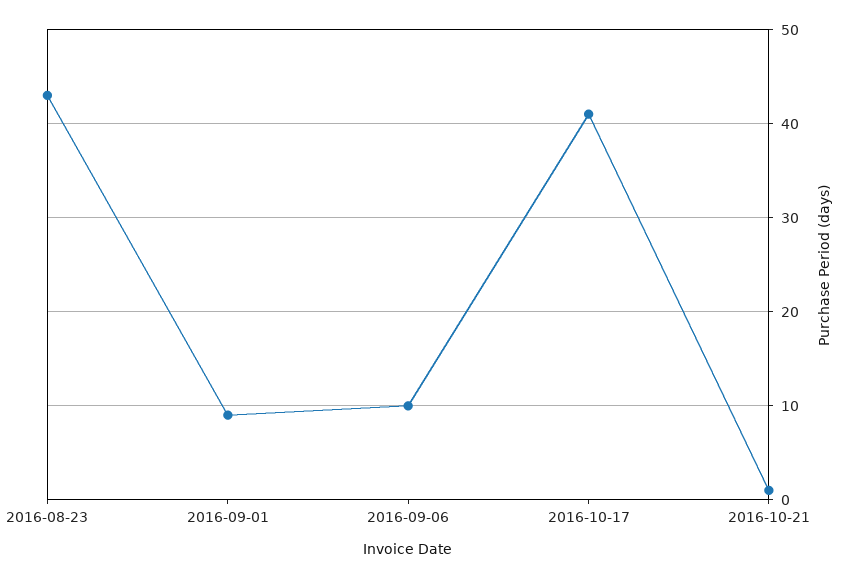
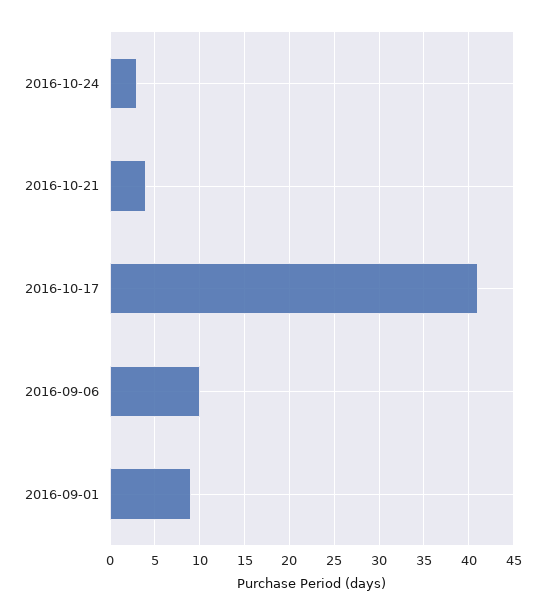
2016-08-23: 43 -> none
2016-10-21: 1 -> 4
2016-10-24: none -> 3

